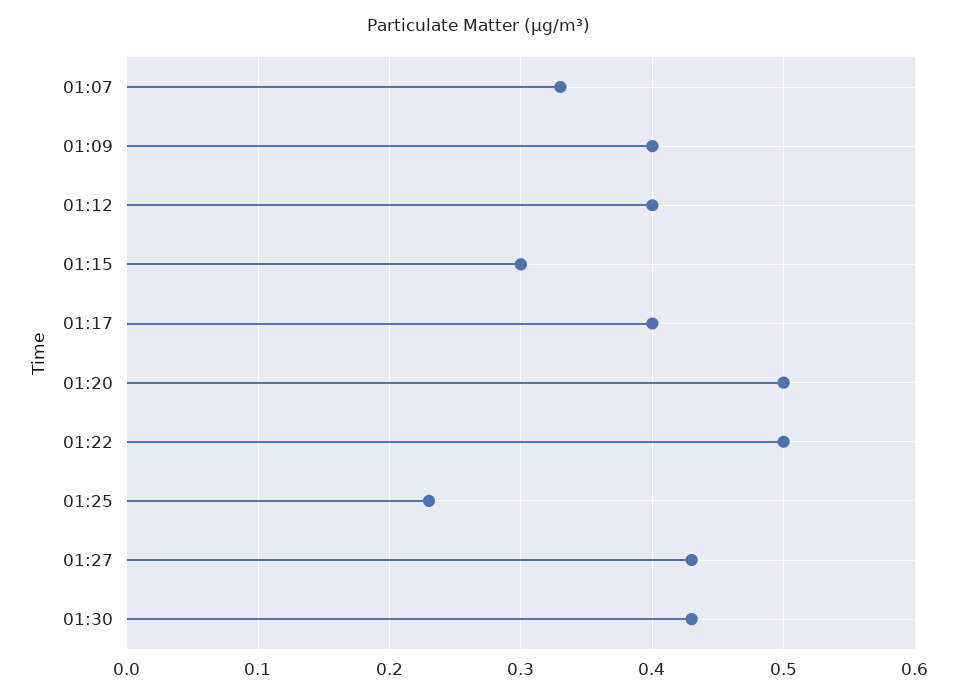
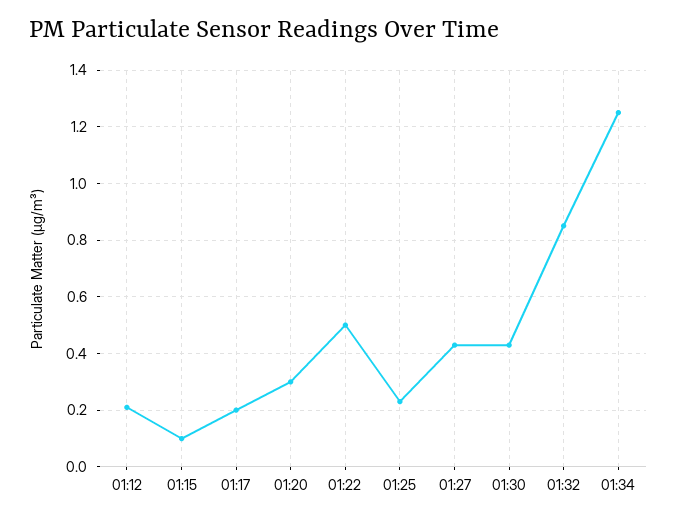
01:07: 0.33 -> none
01:09: 0.4 -> none
01:12: 0.4 -> 0.2
01:15: 0.3 -> 0.1
01:17: 0.4 -> 0.2
01:20: 0.5 -> 0.3
01:32: none -> 0.85
01:34: none -> 1.25

